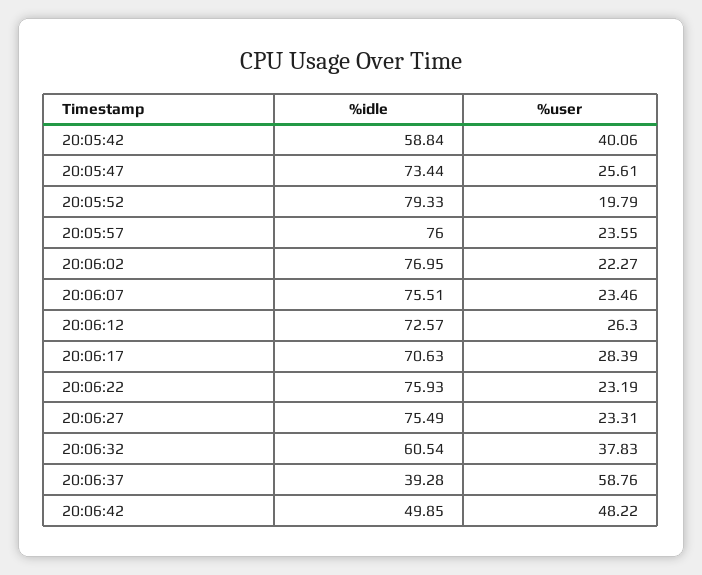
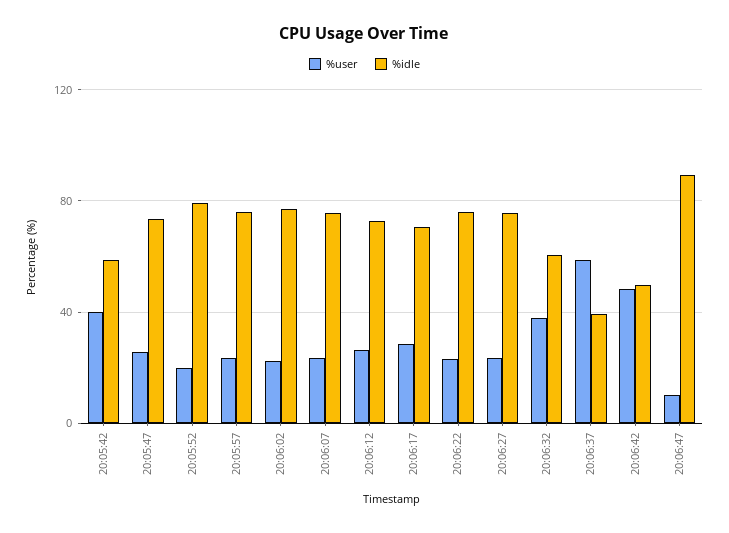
%user, 20:06:47: none -> 10
%idle, 20:06:47: none -> 90

